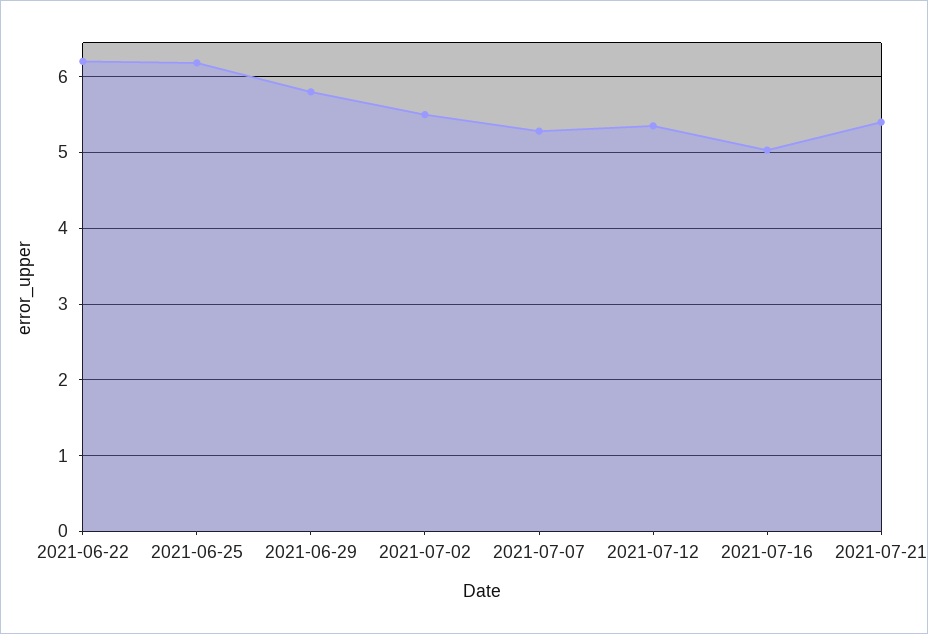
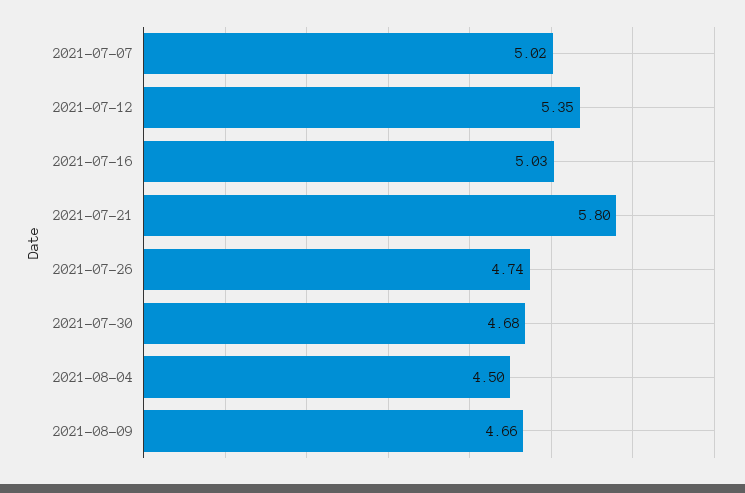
2021-06-22: 6.2 -> none
2021-06-25: 6.2 -> none
2021-06-29: 5.8 -> none
2021-07-02: 5.5 -> none
2021-07-07: 5.3 -> 5.02
2021-07-21: 5.4 -> 5.8
2021-07-26: none -> 4.74
2021-07-30: none -> 4.68
2021-08-04: none -> 4.5
2021-08-09: none -> 4.66

